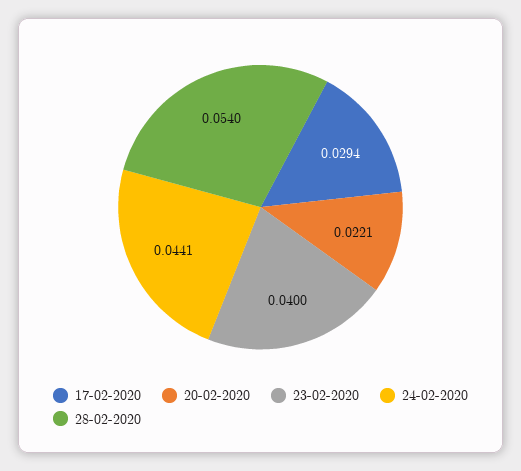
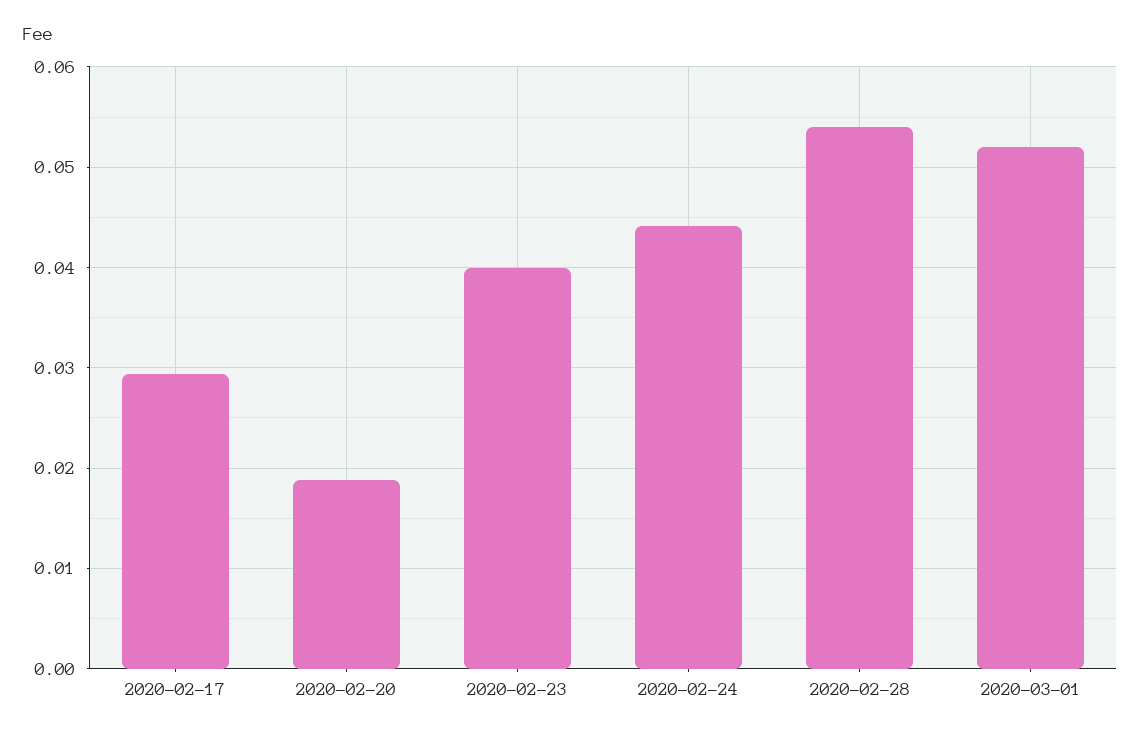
20-02-2020: 0.0221 -> 0.019
2020-03-01: none -> 0.052

